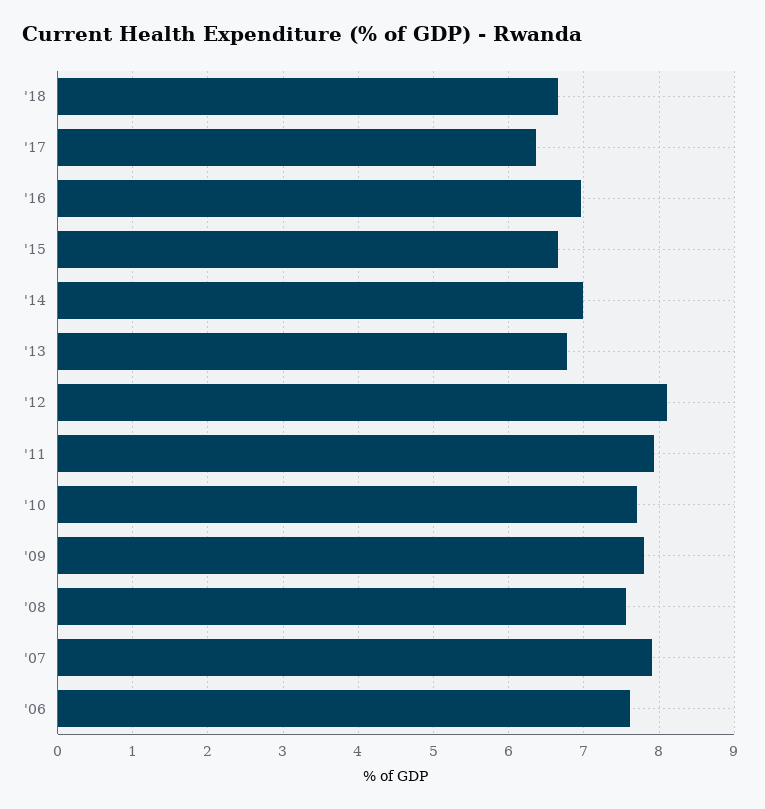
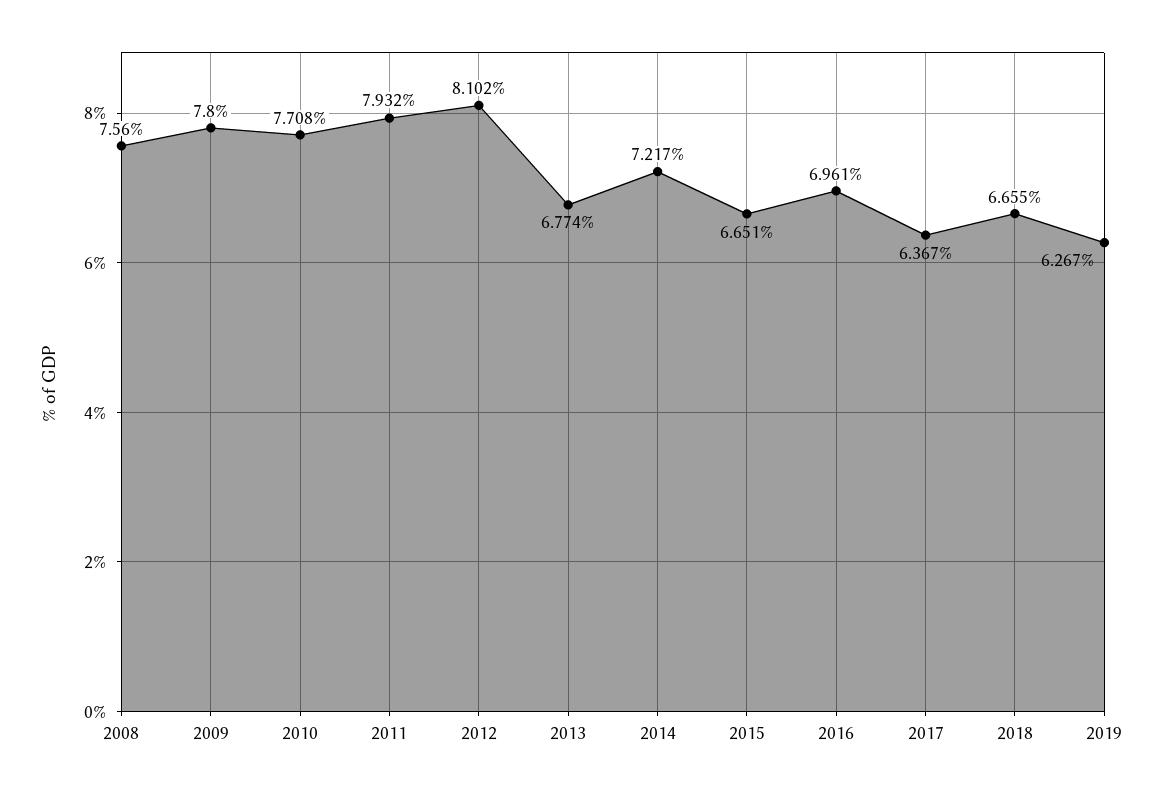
'14: 7 -> 7.217
'07: 7.9 -> none
'06: 7.6 -> none
2019: none -> 6.267

